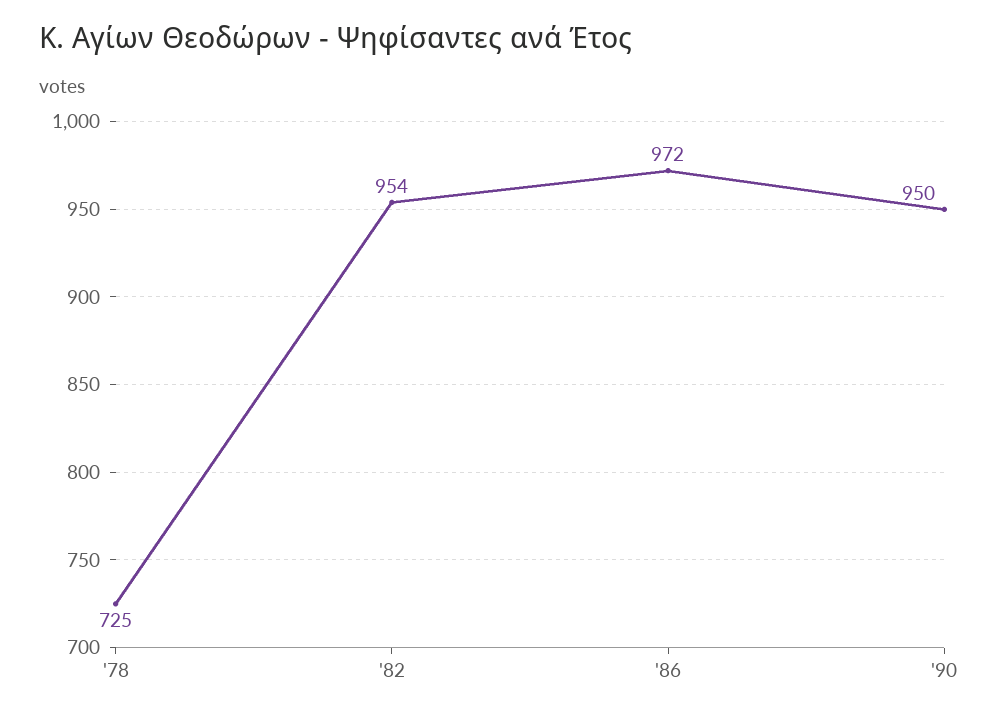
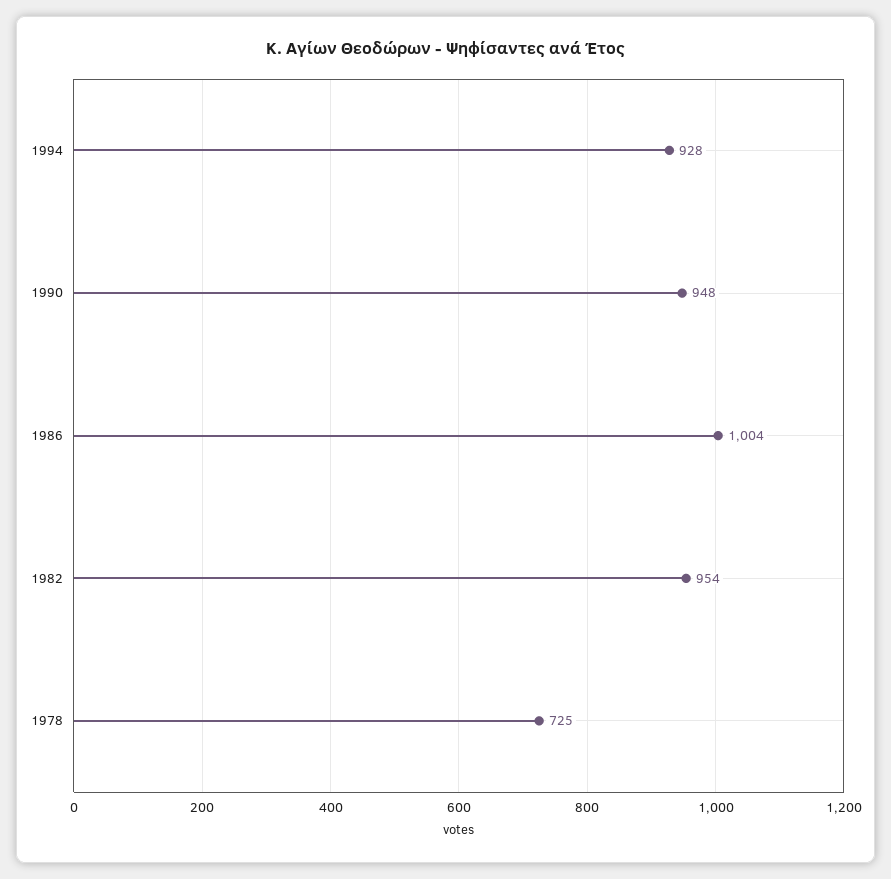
'86: 972 -> 1004
'90: 950 -> 948
1994: none -> 928

